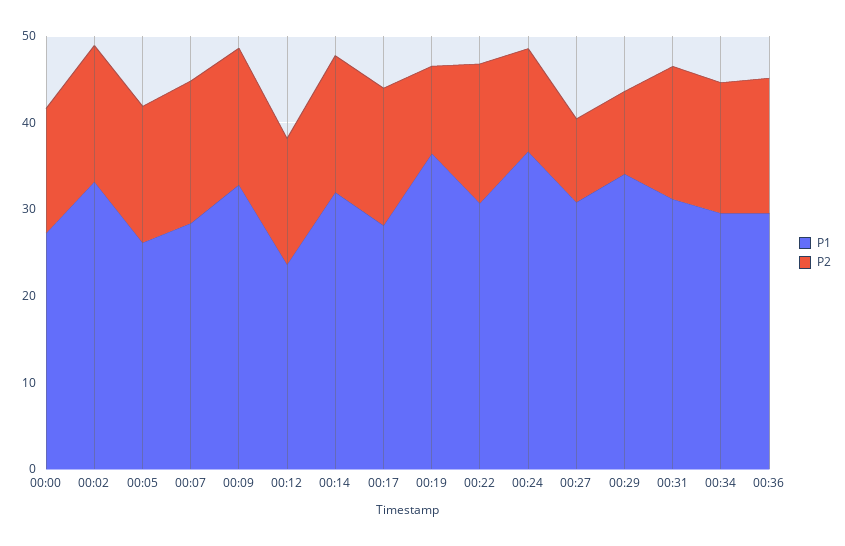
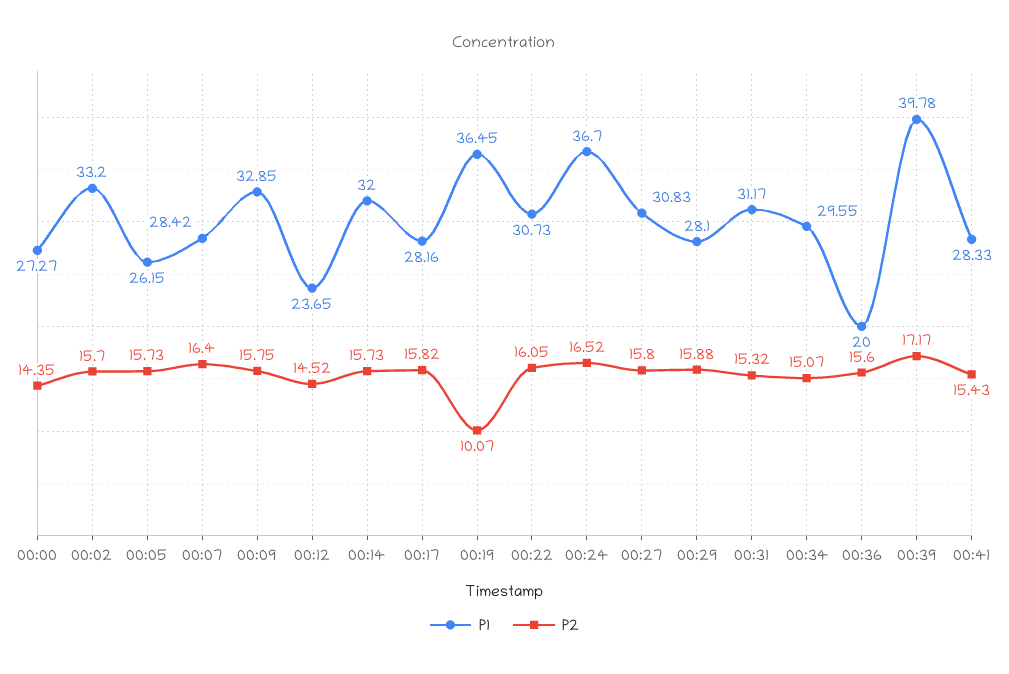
P2, 00:24: 12 -> 16.52
P2, 00:27: 10 -> 15.8
P1, 00:29: 34 -> 28.1
P2, 00:29: 10 -> 15.88
P1, 00:36: 30 -> 20
P1, 00:39: none -> 39.78
P2, 00:39: none -> 17.17
P1, 00:41: none -> 28.33
P2, 00:41: none -> 15.43

